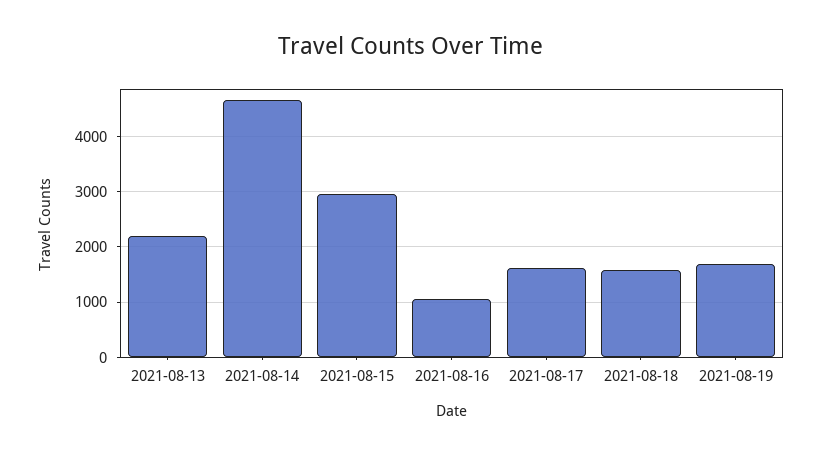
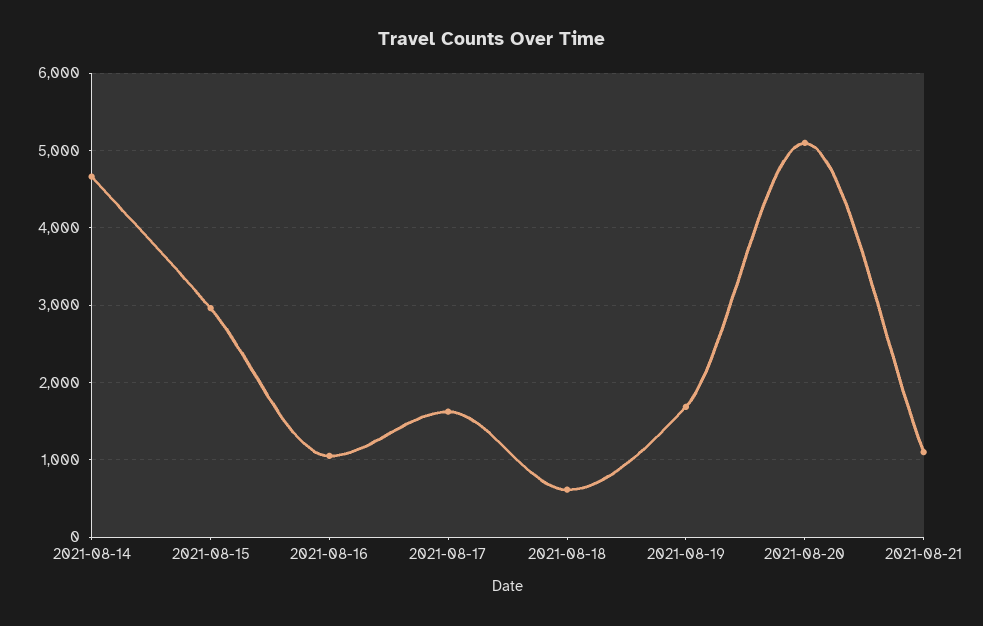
2021-08-13: 2200 -> none
2021-08-18: 1600 -> 600
2021-08-20: none -> 5100
2021-08-21: none -> 1100

